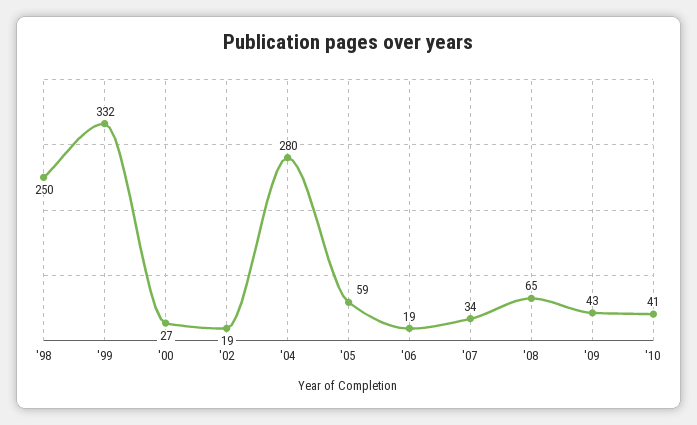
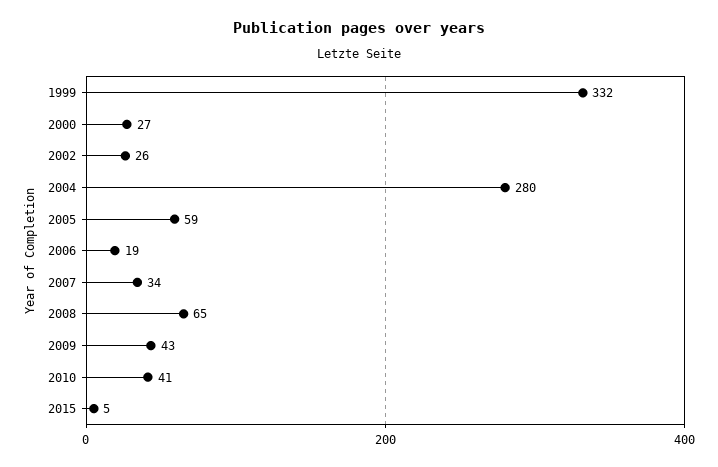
'98: 250 -> none
'02: 19 -> 26
2015: none -> 5

